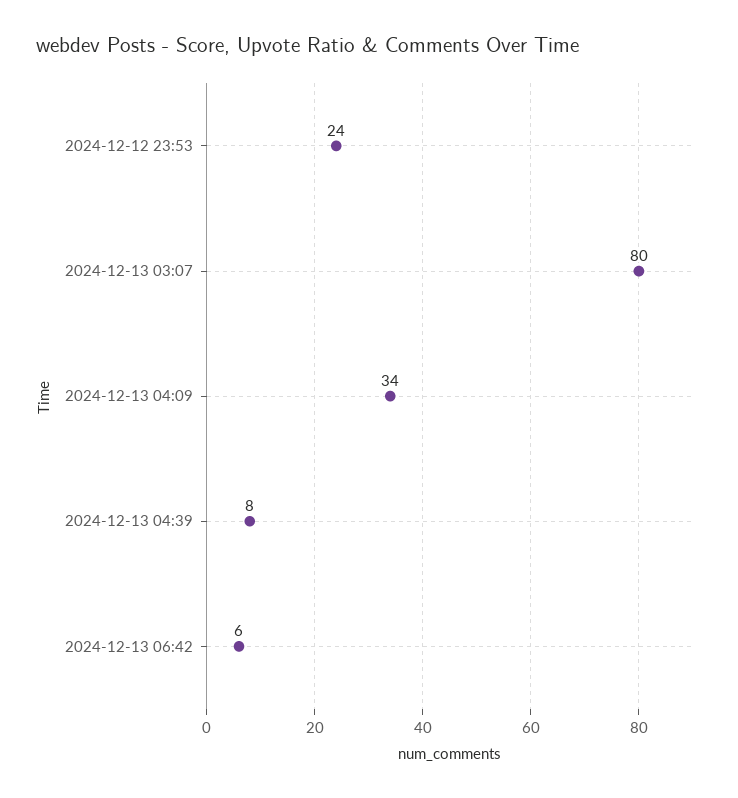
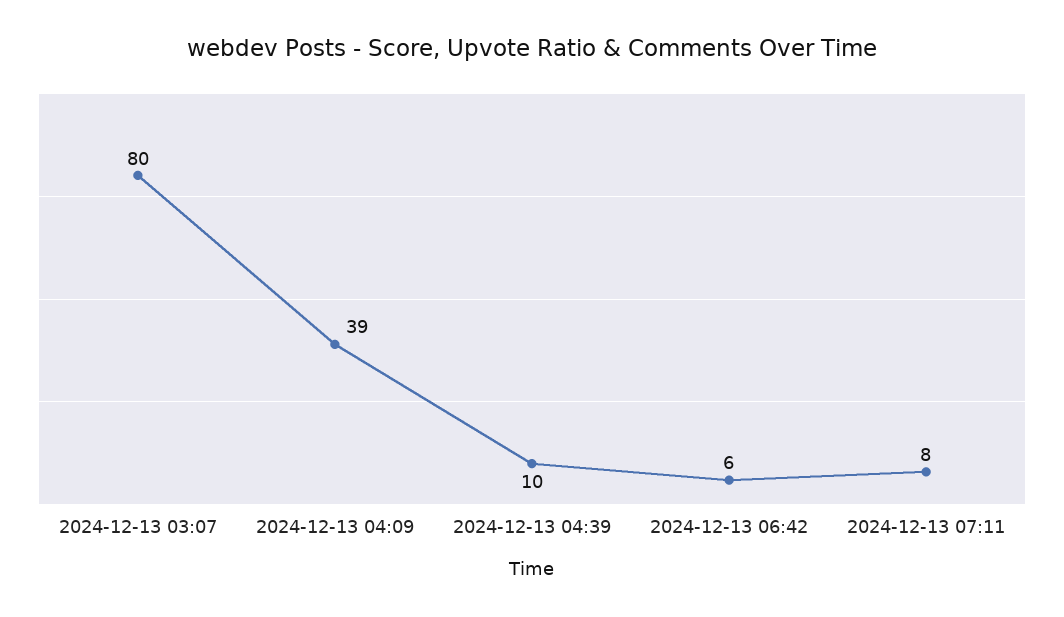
2024-12-12 23:53: 24 -> none
2024-12-13 04:09: 34 -> 39
2024-12-13 04:39: 8 -> 10
2024-12-13 07:11: none -> 8

